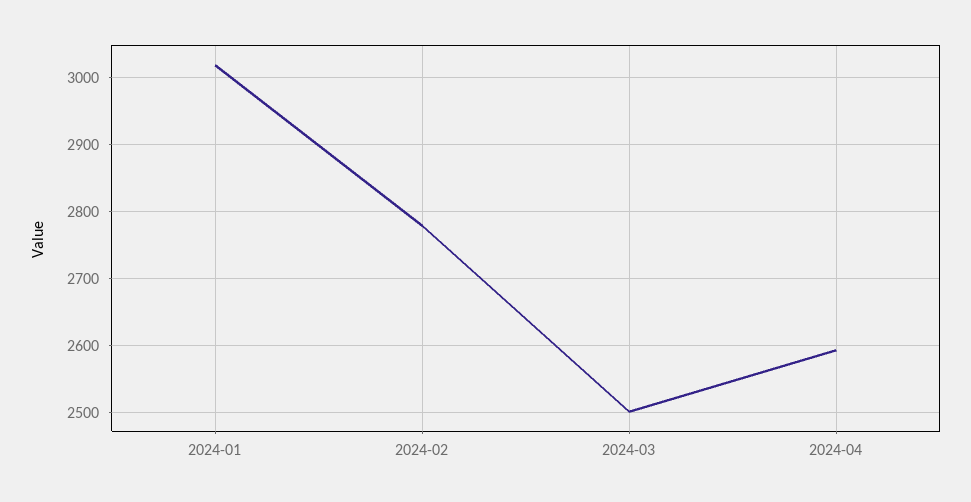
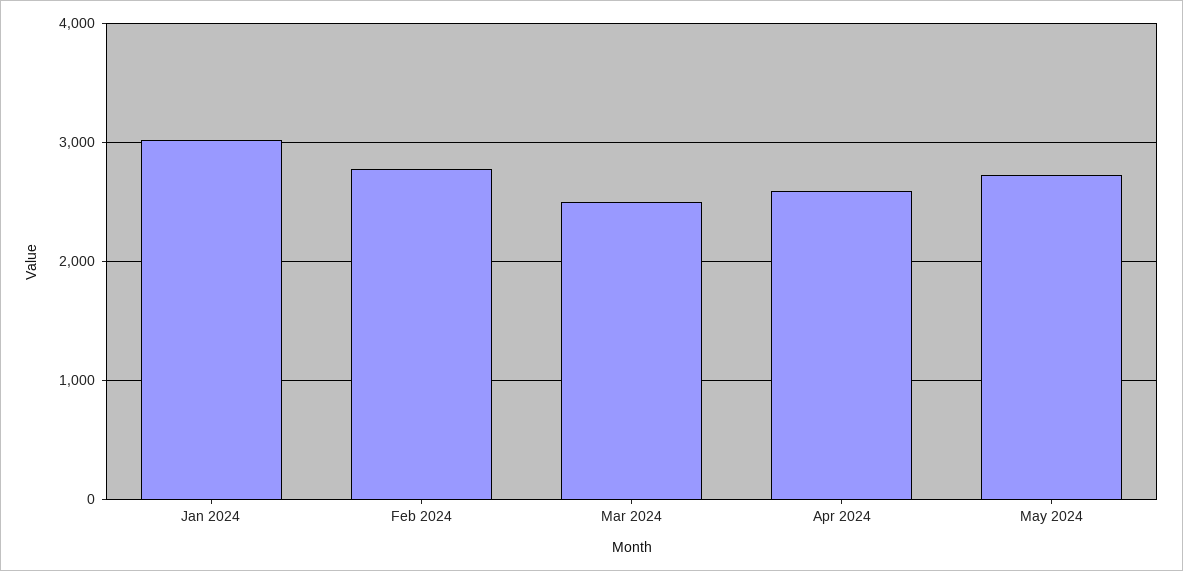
May 2024: none -> 2700

